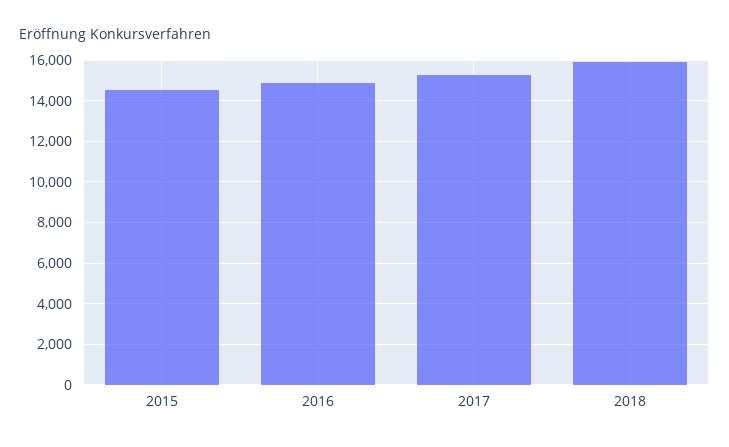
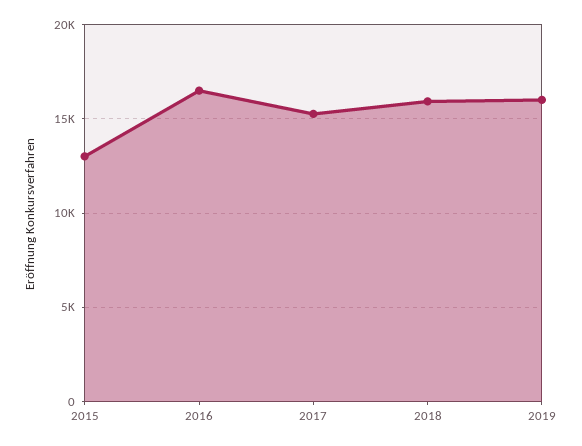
2015: 14500 -> 13000
2016: 15000 -> 16500
2019: none -> 16000

